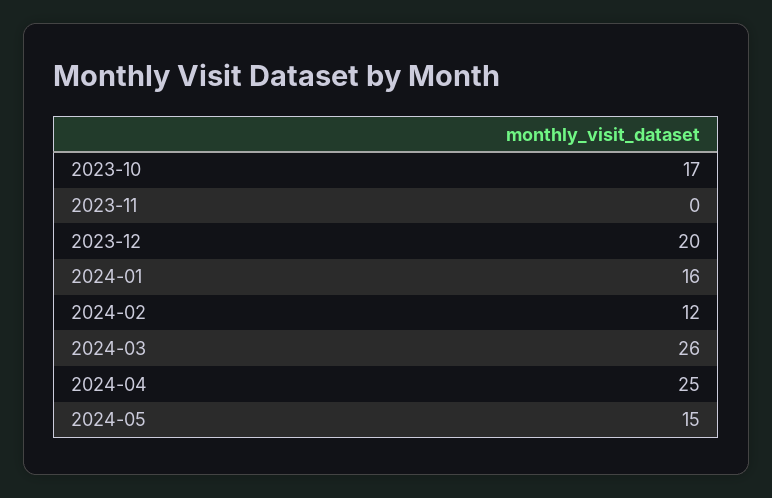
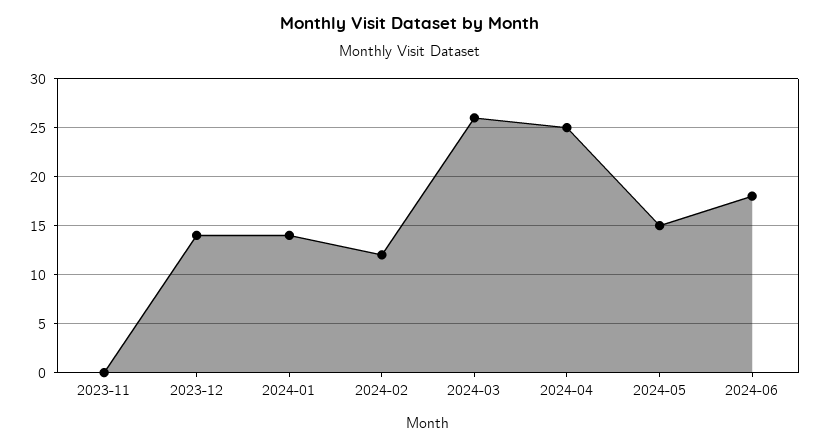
2023-10: 17 -> none
2023-12: 20 -> 14
2024-01: 16 -> 14
2024-06: none -> 18

